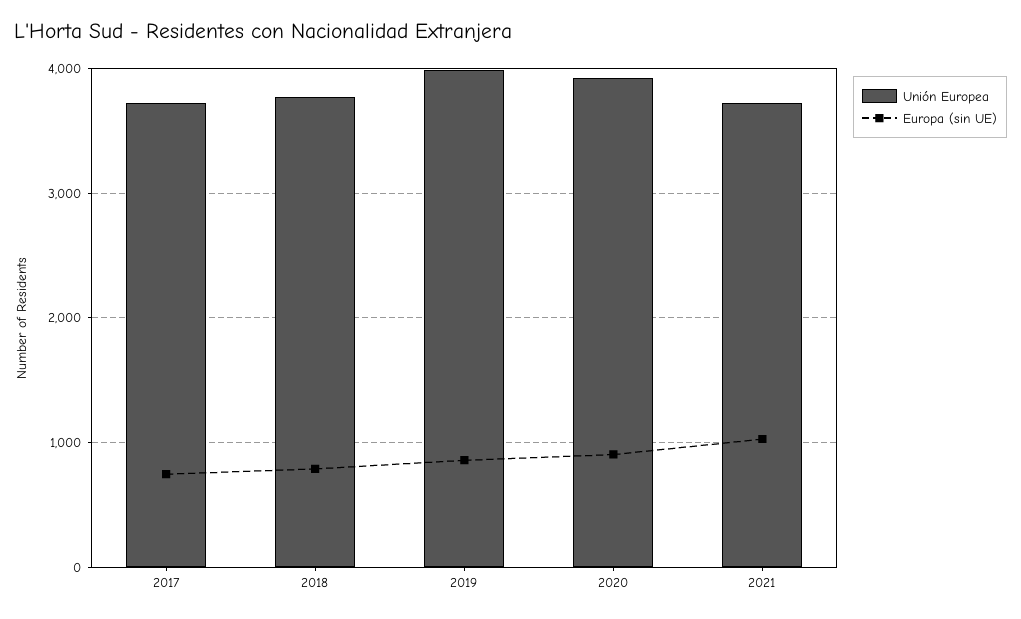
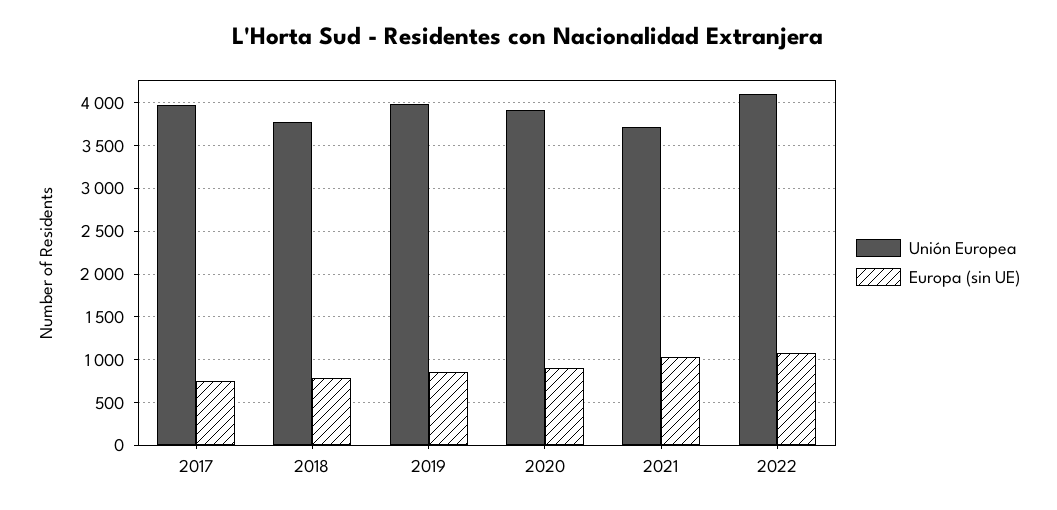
Unión Europea, 2017: 3700 -> 4000
Unión Europea, 2022: none -> 4100
Europa (sin UE), 2022: none -> 1100

